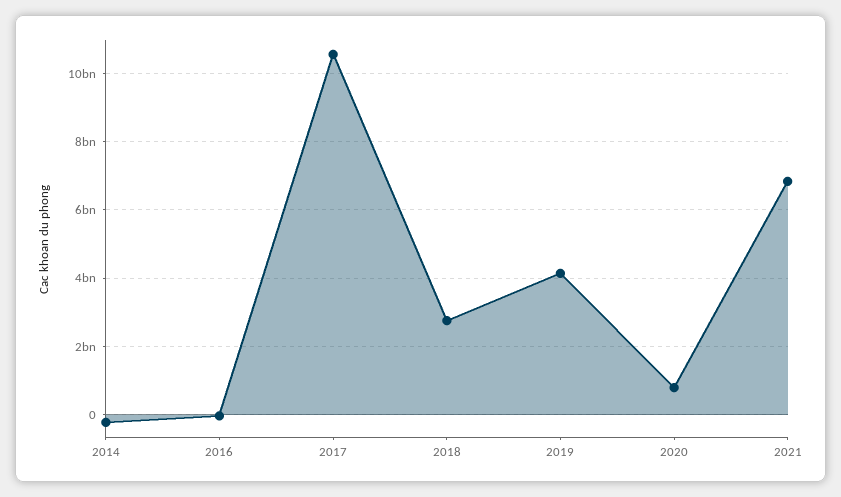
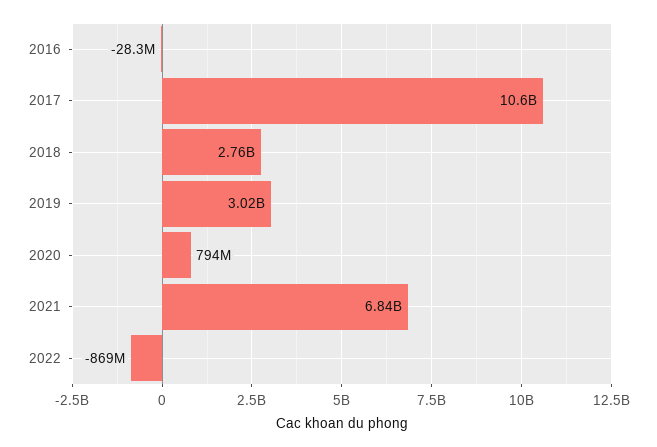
2014: -200000000 -> none
2019: 4200000000 -> 3020000000
2022: none -> -869000000

